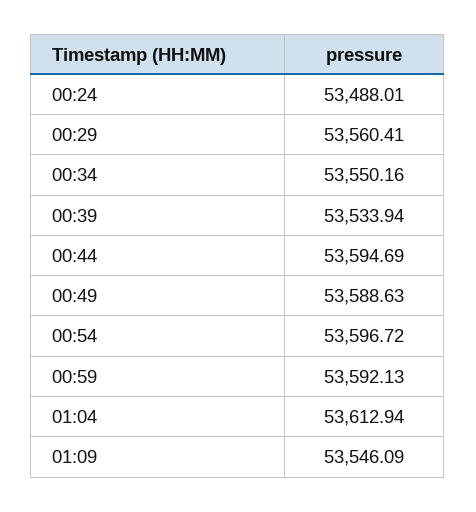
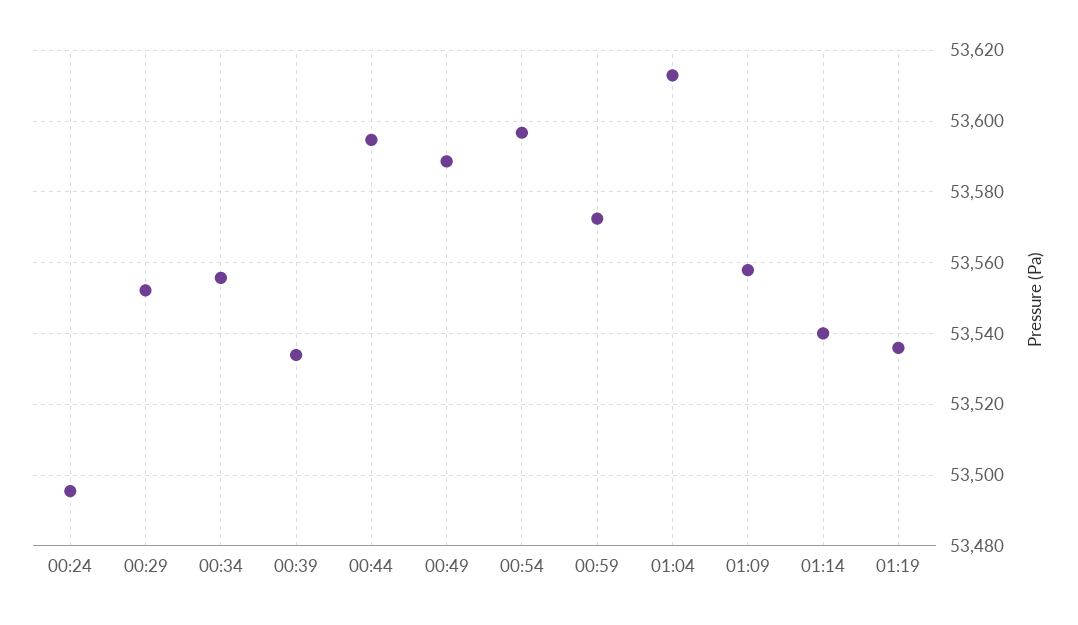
00:24: 53488.01 -> 53496
00:29: 53560.41 -> 53552
00:34: 53550.16 -> 53556
00:59: 53592.13 -> 53572
01:09: 53546.09 -> 53558
01:14: none -> 53540
01:19: none -> 53536

